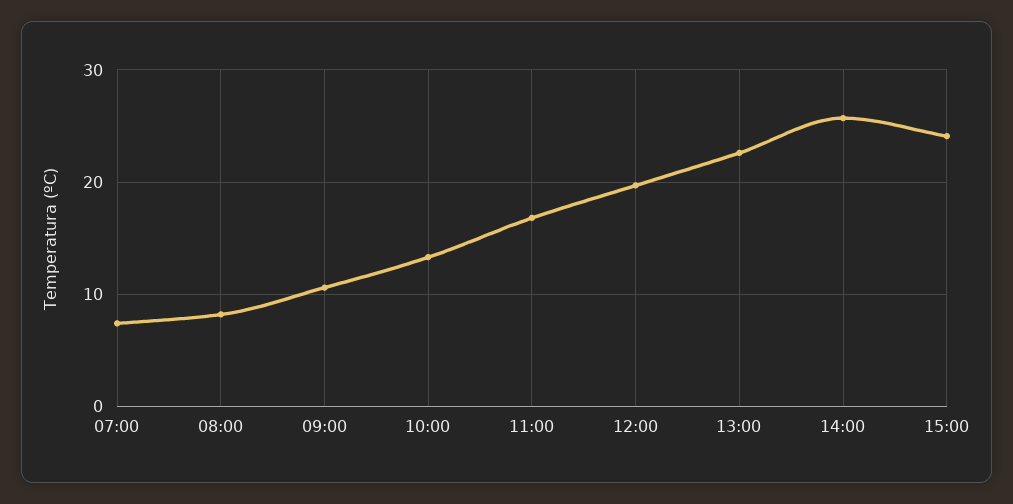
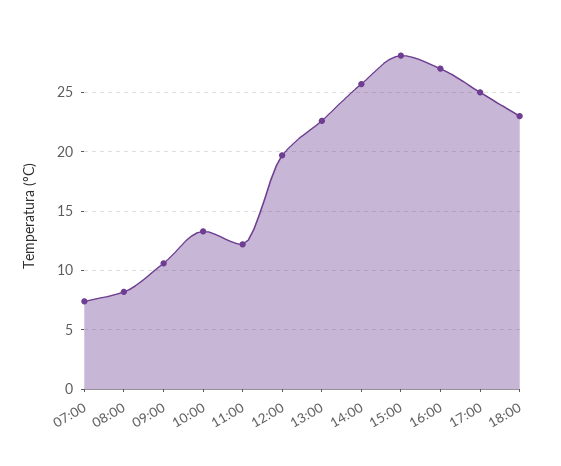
11:00: 17 -> 12
15:00: 24 -> 28
16:00: none -> 27
17:00: none -> 25
18:00: none -> 23

